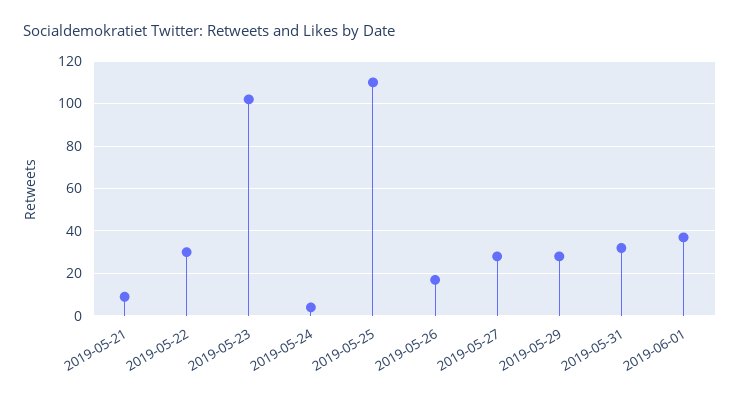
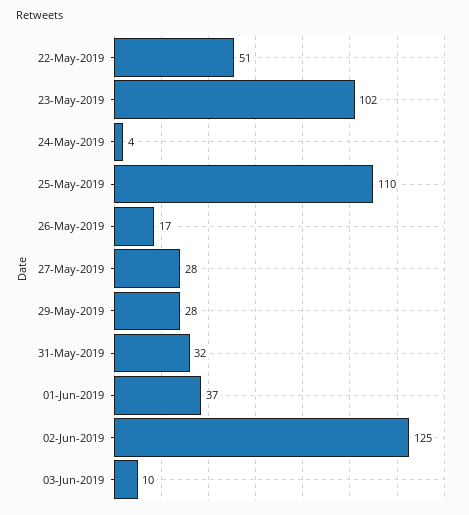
2019-05-21: 10 -> none
2019-05-22: 30 -> 51
02-Jun-2019: none -> 125
03-Jun-2019: none -> 10

